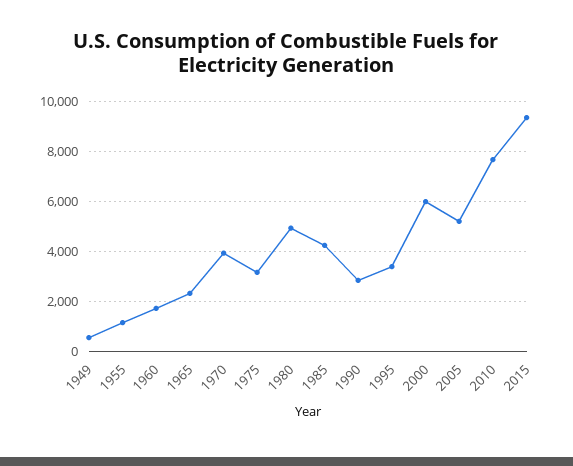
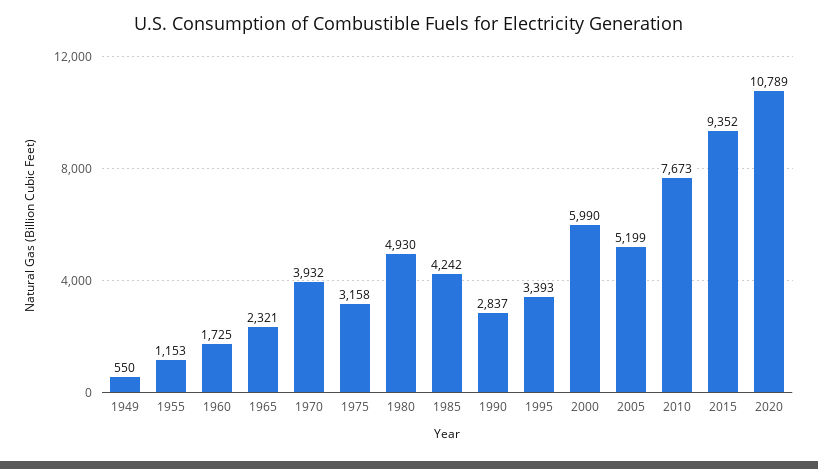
2020: none -> 10789

